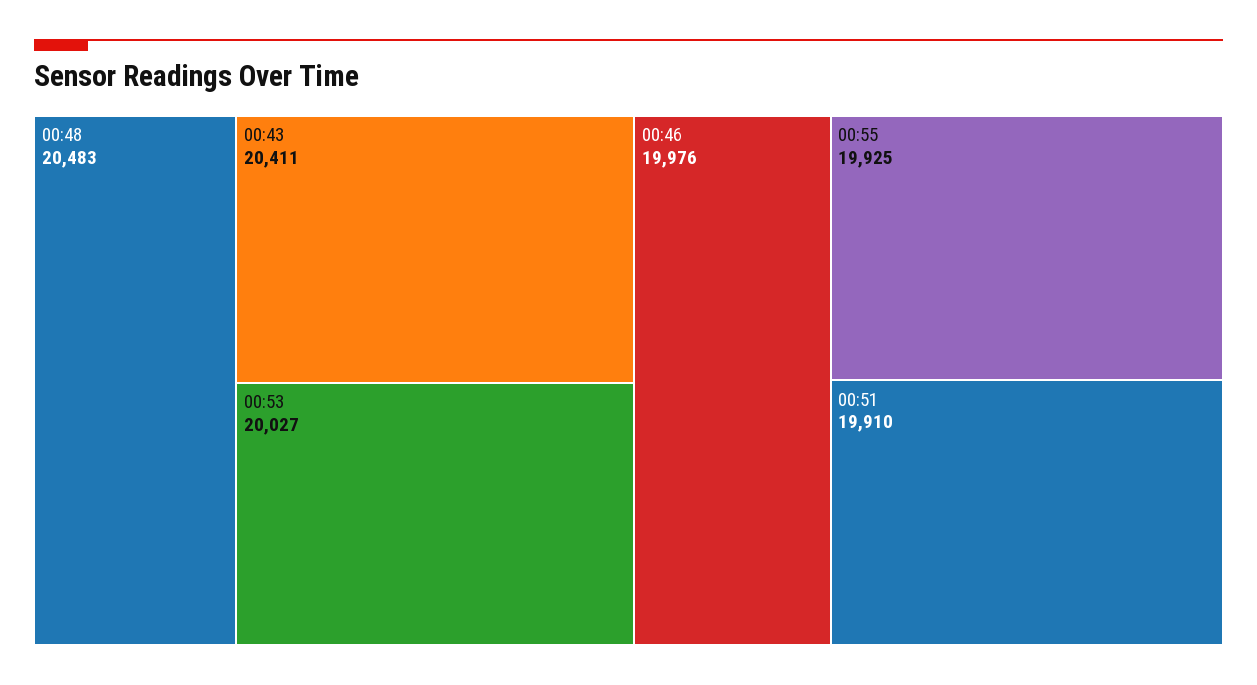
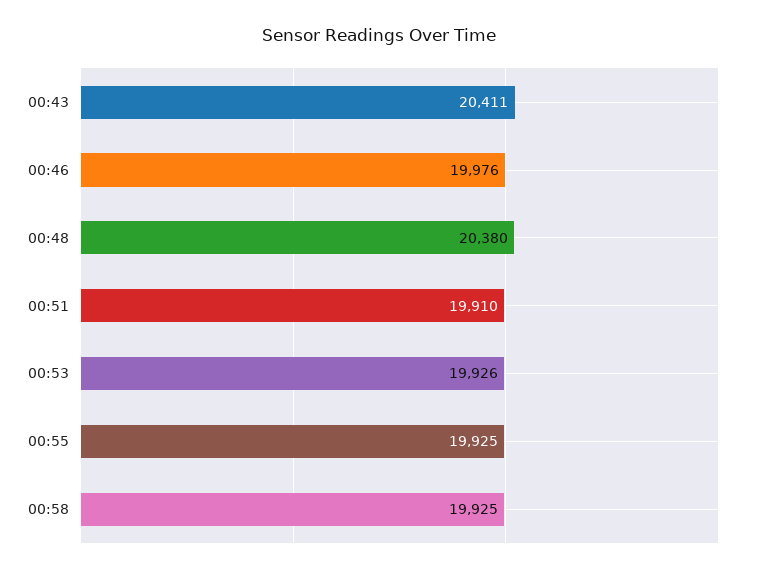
00:48: 20483 -> 20380
00:53: 20027 -> 19926
00:58: none -> 19925

